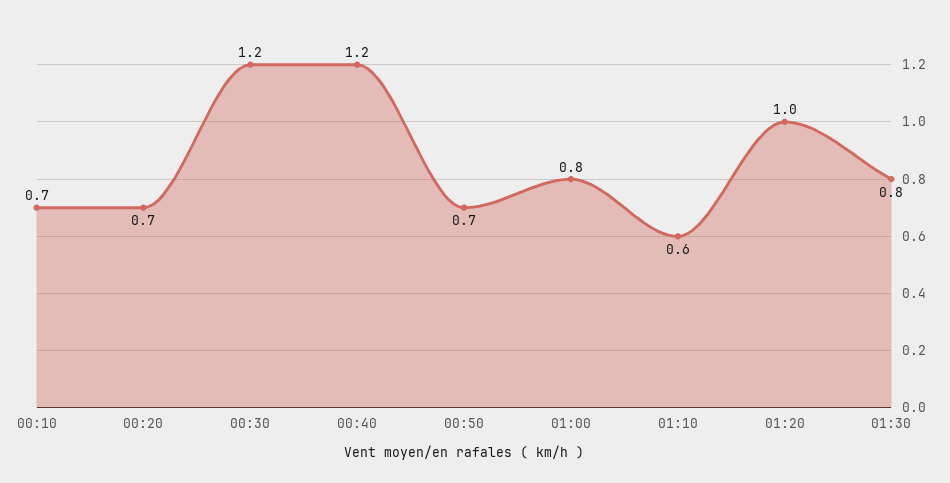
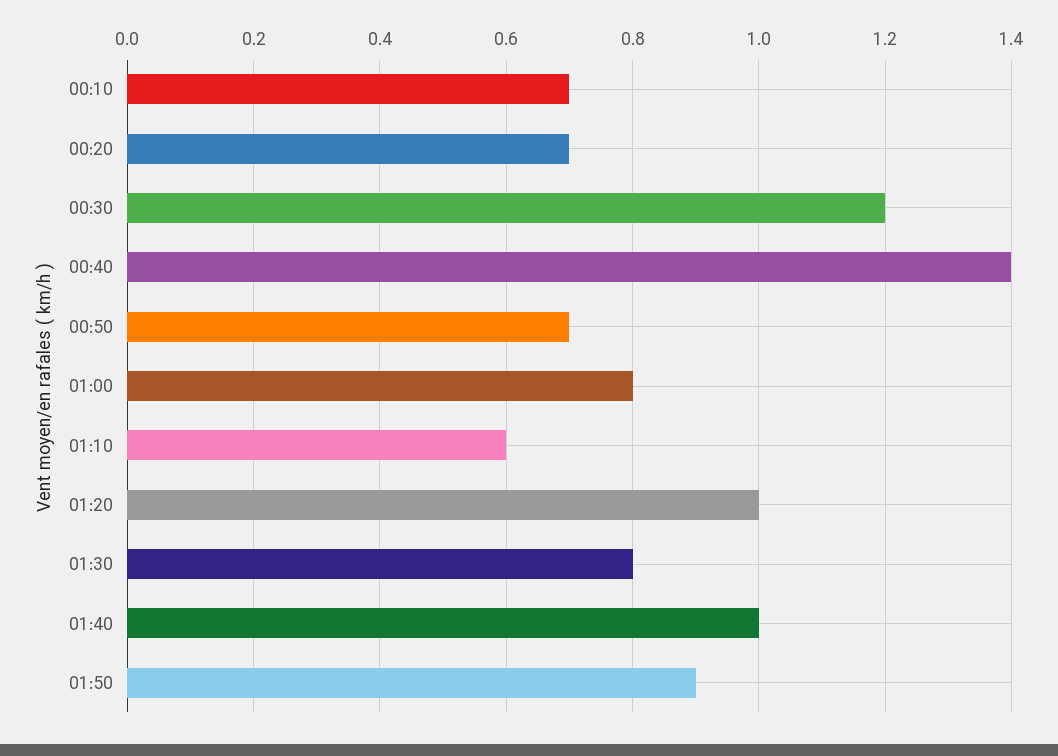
00:40: 1.2 -> 1.4
01:40: none -> 1
01:50: none -> 0.9

